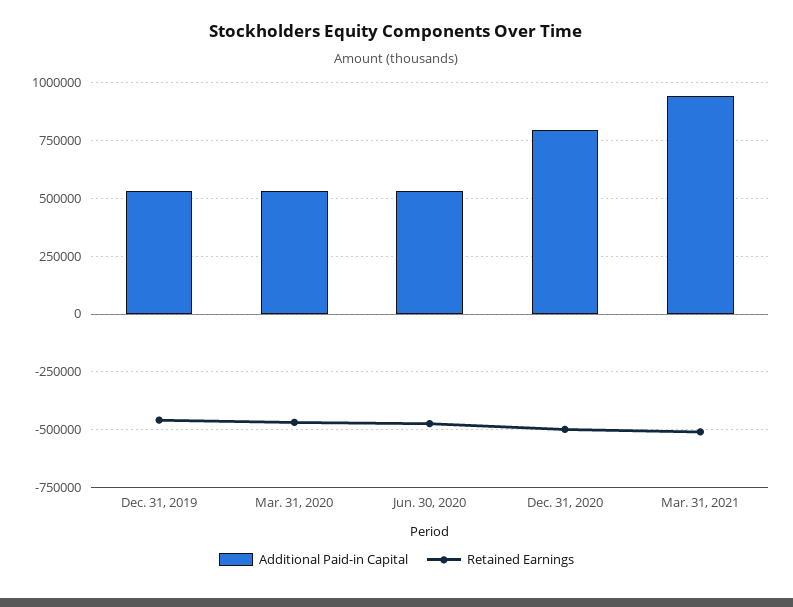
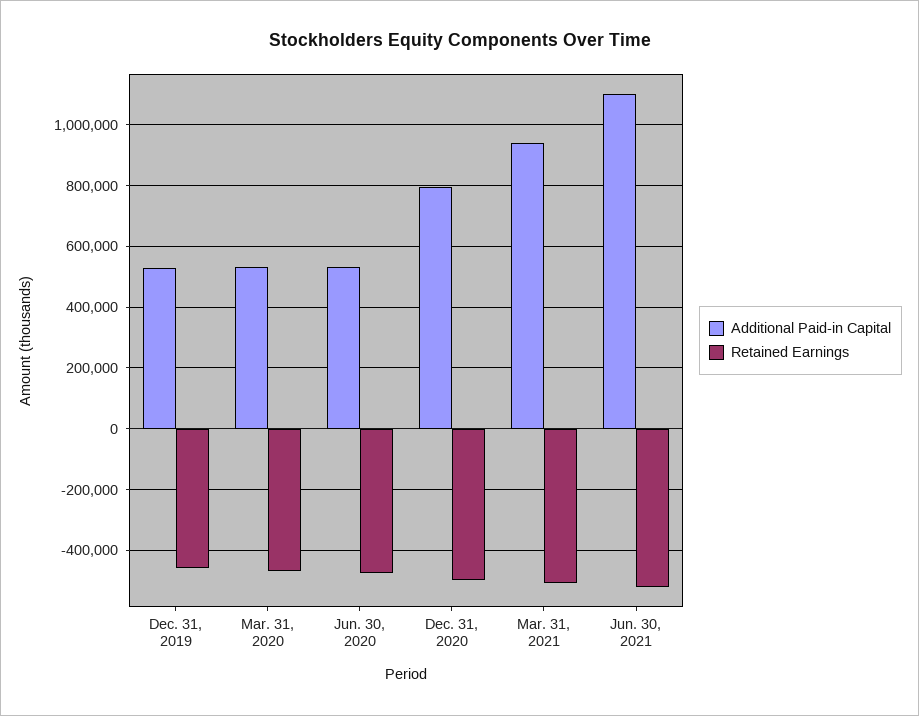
Additional Paid-in Capital, Jun. 30, 2021: none -> 1100000
Retained Earnings, Jun. 30, 2021: none -> -520000

